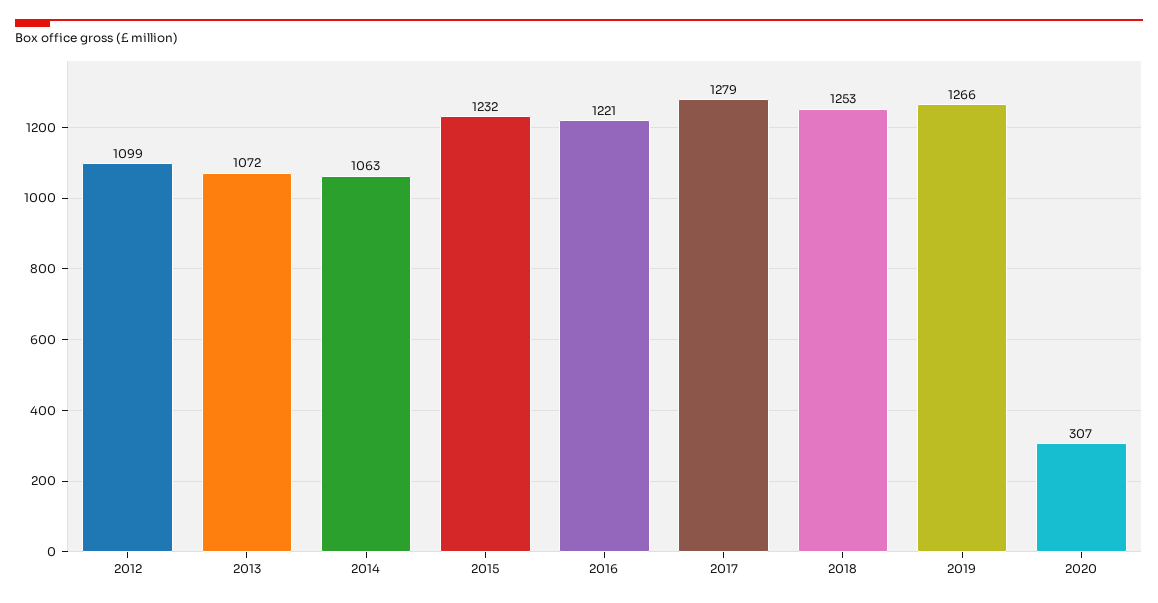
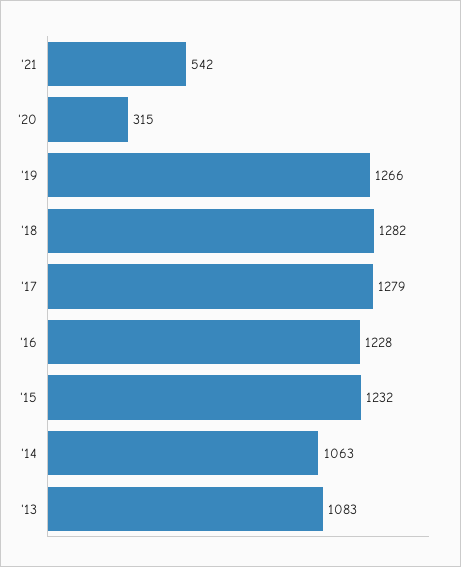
2012: 1099 -> none
2013: 1072 -> 1083
2016: 1221 -> 1228
2018: 1253 -> 1282
2020: 307 -> 315
'21: none -> 542

